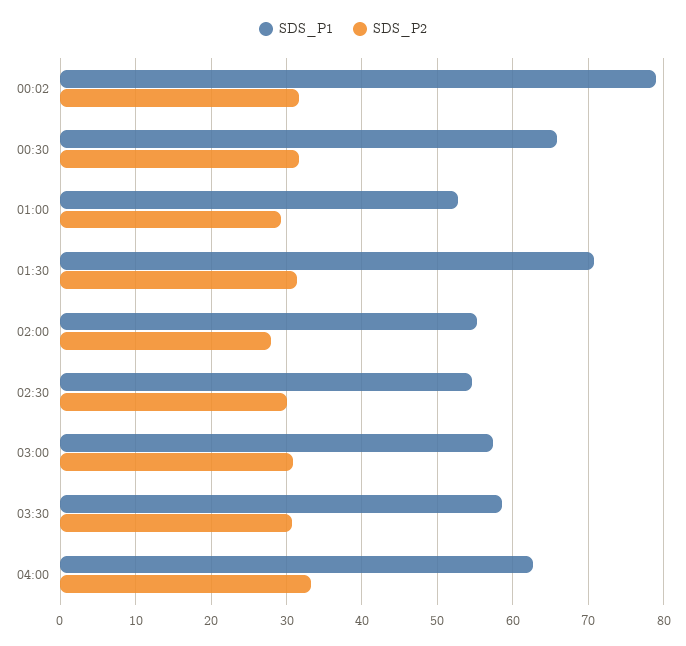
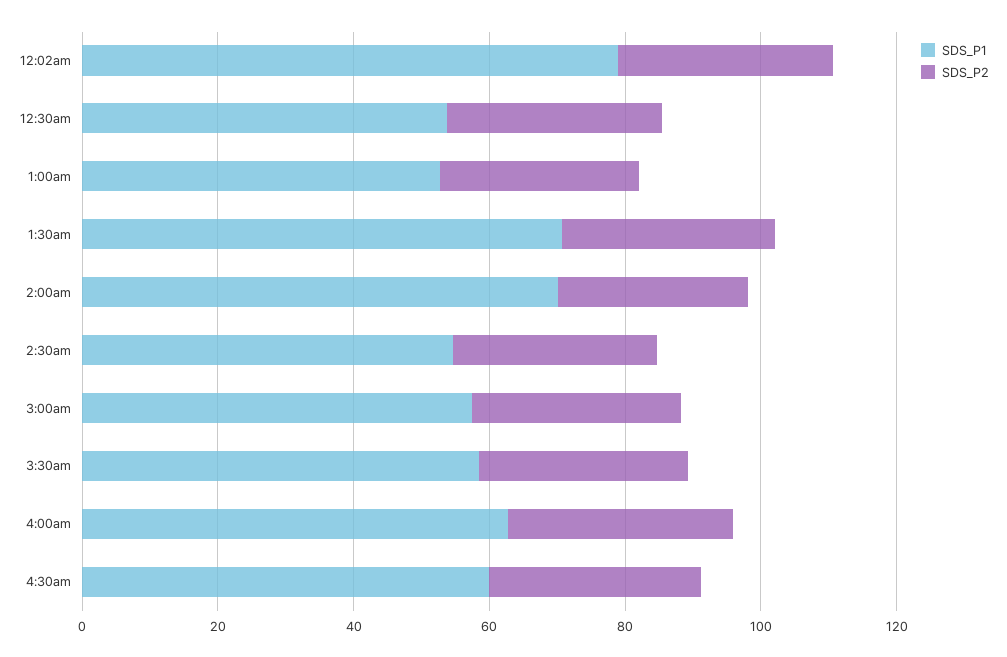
SDS_P1, 00:30: 66 -> 55
SDS_P1, 02:00: 55 -> 70
SDS_P1, 4:30am: none -> 60
SDS_P2, 4:30am: none -> 30

